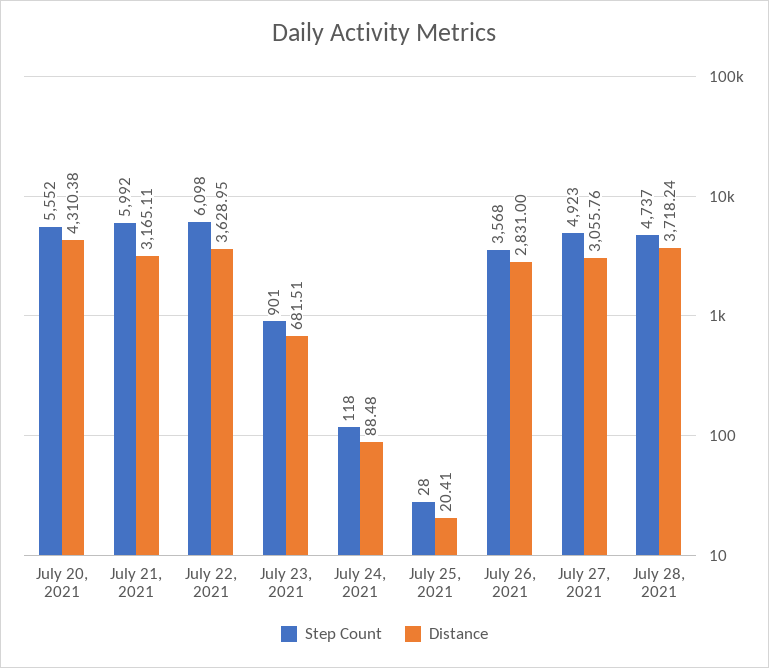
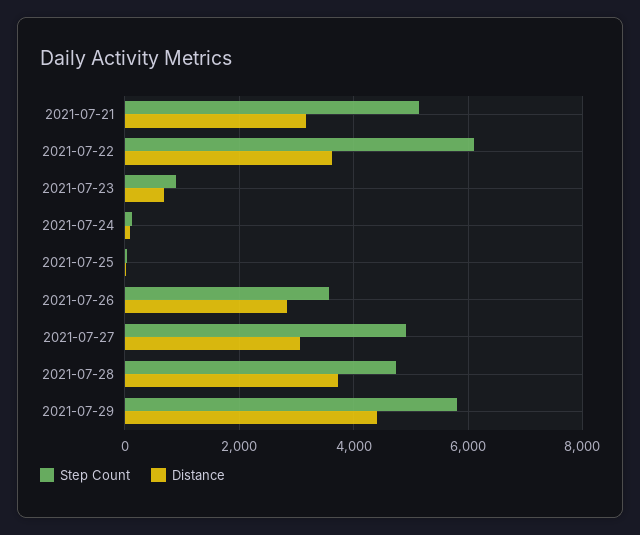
Step Count, July 20, 2021: 5552 -> none
Distance, July 20, 2021: 4310.38 -> none
Step Count, July 21, 2021: 5992 -> 5200
Step Count, 2021-07-29: none -> 5800
Distance, 2021-07-29: none -> 4400

